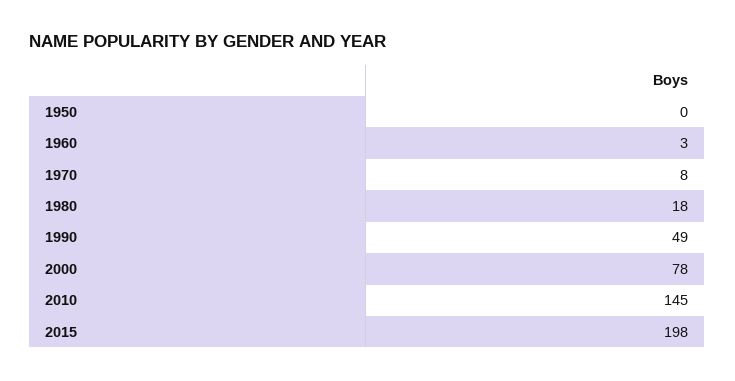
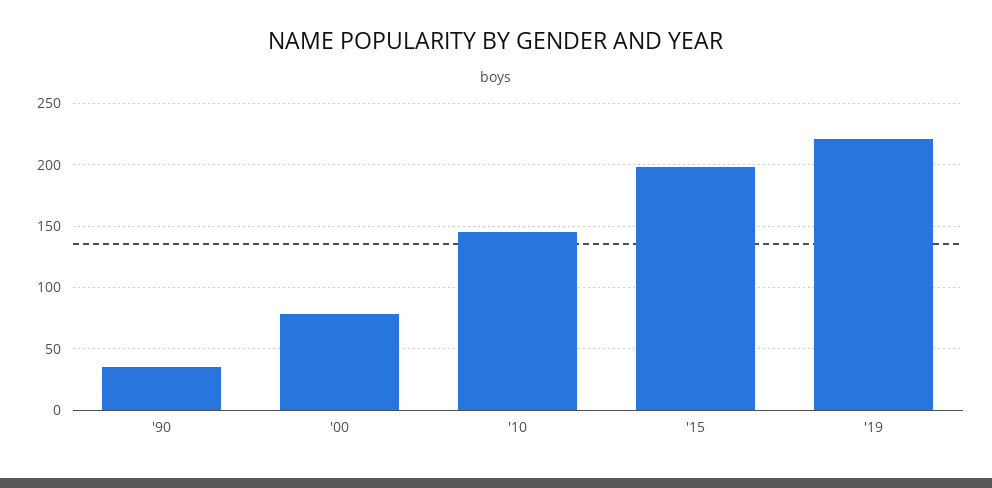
1950: 0 -> none
1960: 3 -> none
1970: 8 -> none
1980: 18 -> none
1990: 49 -> 35
'19: none -> 220

